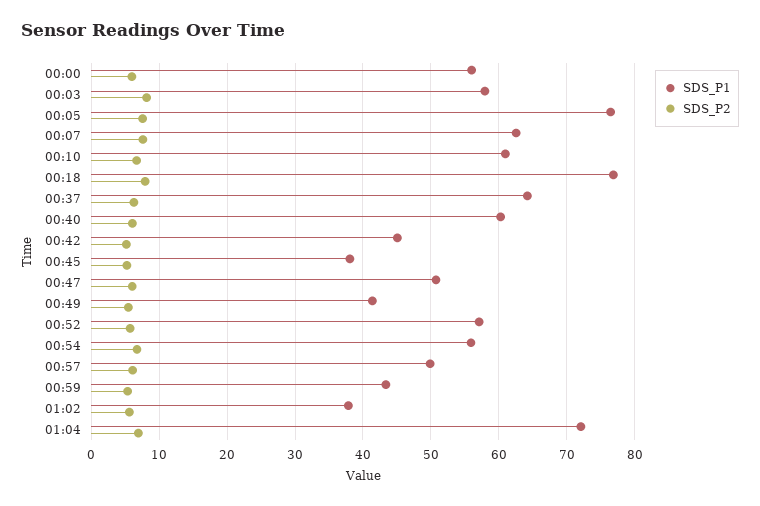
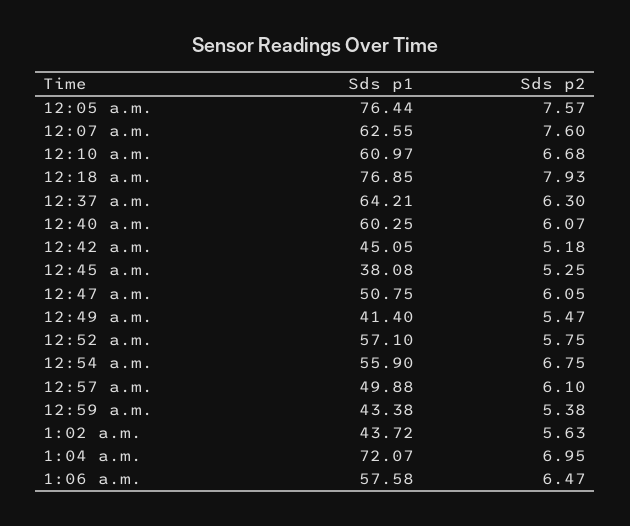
SDS_P1, 00:00: 56 -> none
SDS_P2, 00:00: 6 -> none
SDS_P1, 00:03: 58 -> none
SDS_P2, 00:03: 8 -> none
SDS_P1, 01:02: 38 -> 43.72
SDS_P1, 1:06 a.m.: none -> 57.58
SDS_P2, 1:06 a.m.: none -> 6.47

